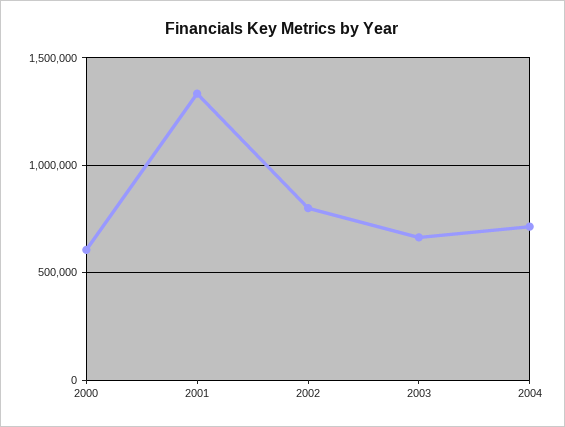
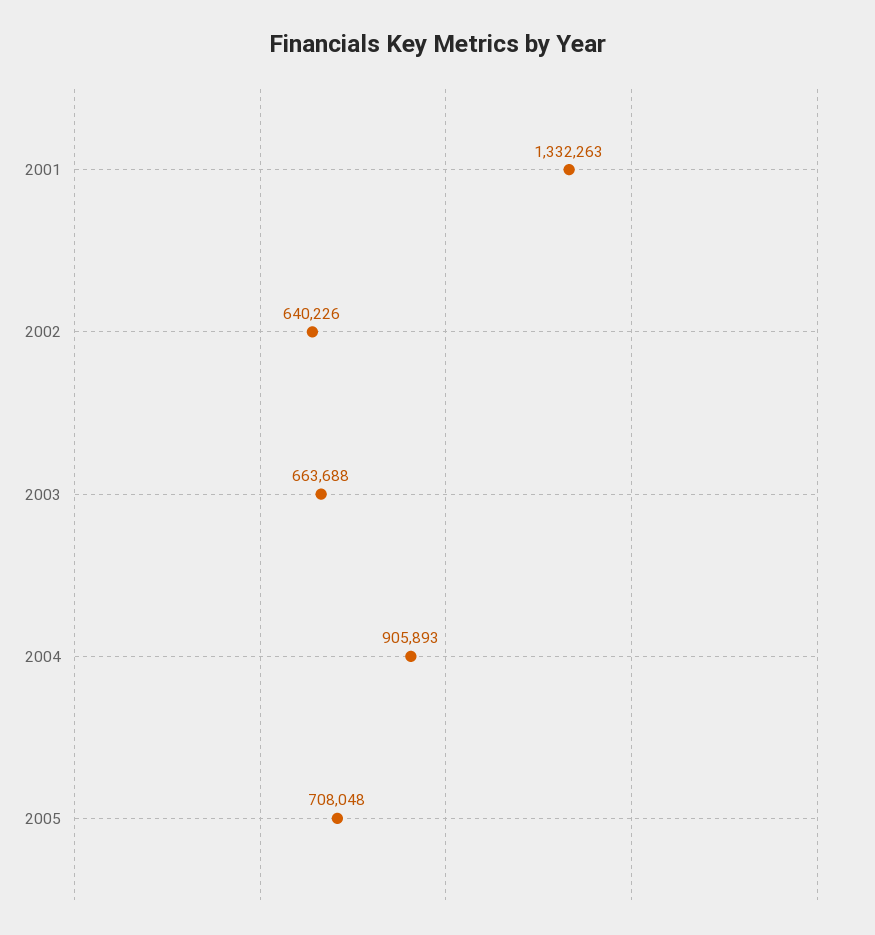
2000: 600000 -> none
2002: 800000 -> 640226
2004: 700000 -> 905893
2005: none -> 708048

